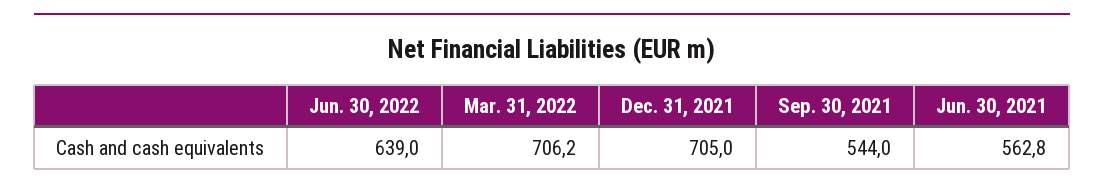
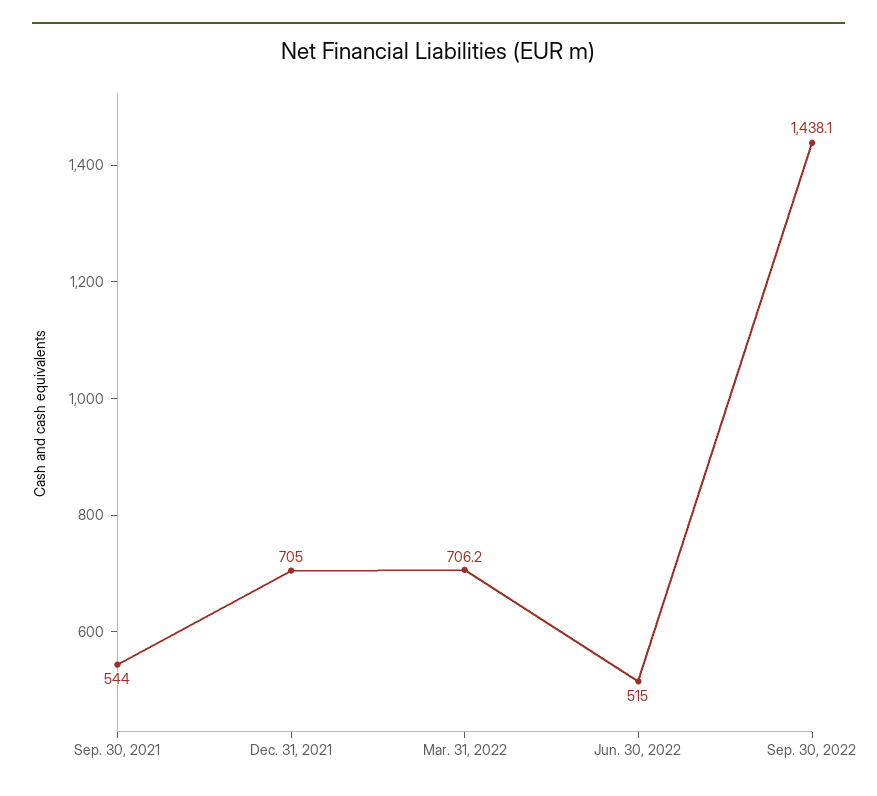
Jun. 30, 2022: 639 -> 515
Jun. 30, 2021: 562.8 -> none
Sep. 30, 2022: none -> 1438.1

